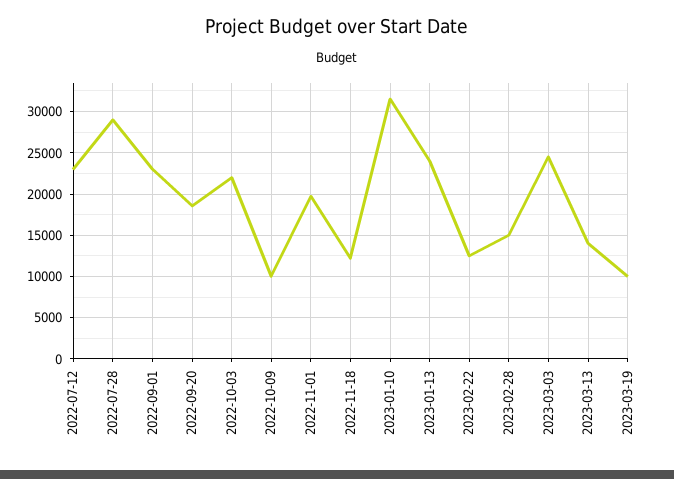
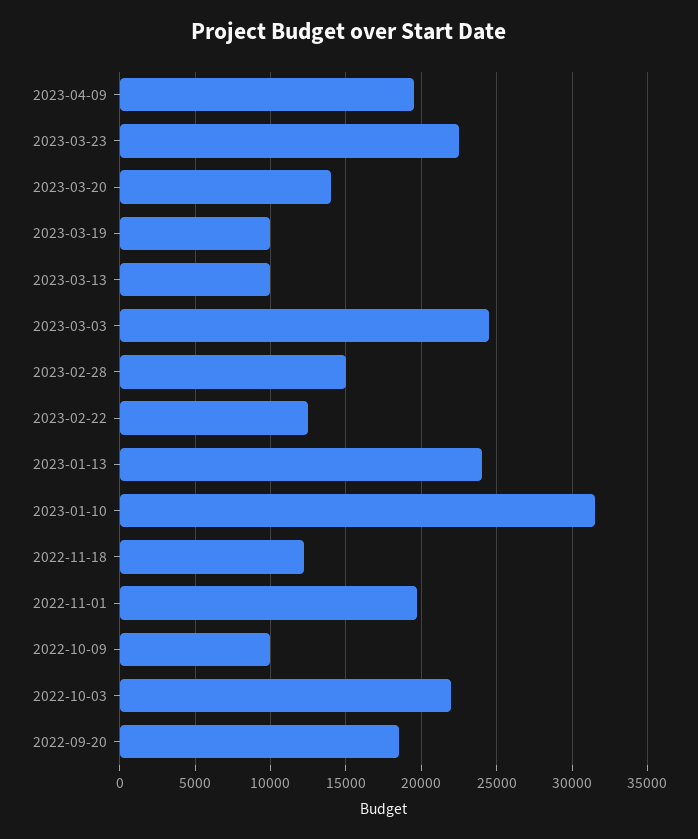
2022-07-12: 23000 -> none
2022-07-28: 29000 -> none
2022-09-01: 23000 -> none
2023-03-13: 14000 -> 10000
2023-04-09: none -> 19500
2023-03-23: none -> 22500
2023-03-20: none -> 14000

